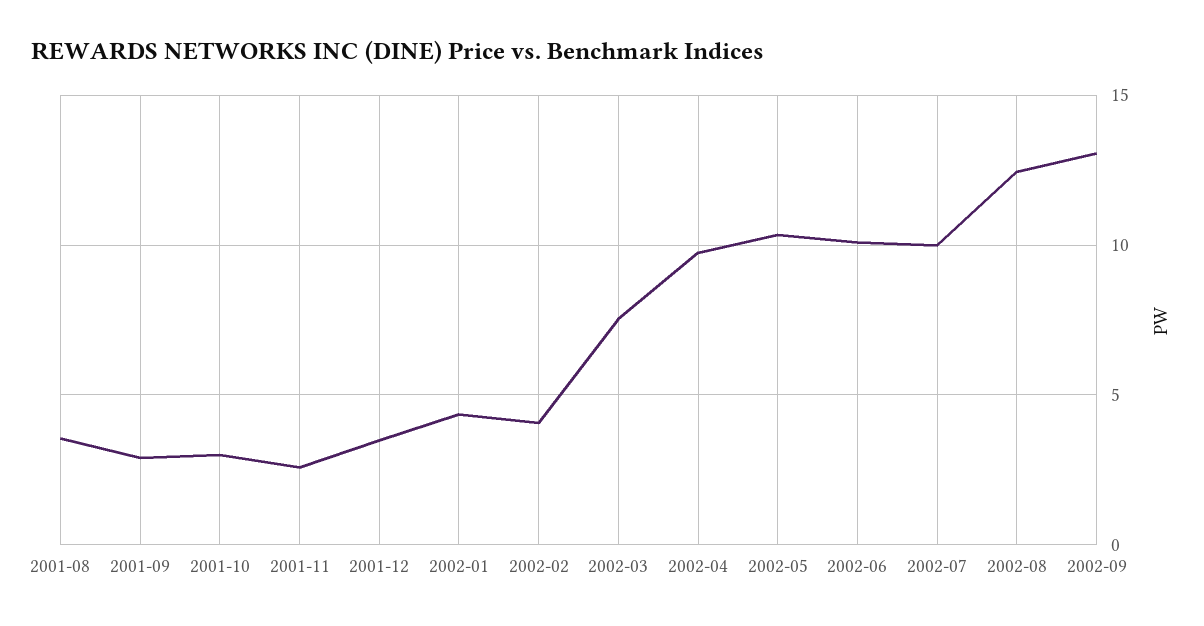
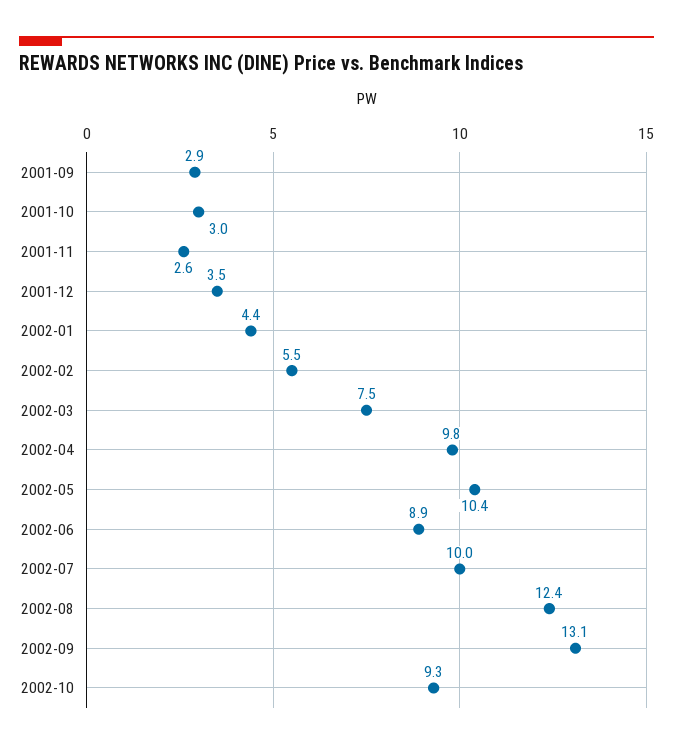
2001-08: 3.5 -> none
2002-02: 4 -> 5.5
2002-06: 10 -> 8.9
2002-10: none -> 9.3

